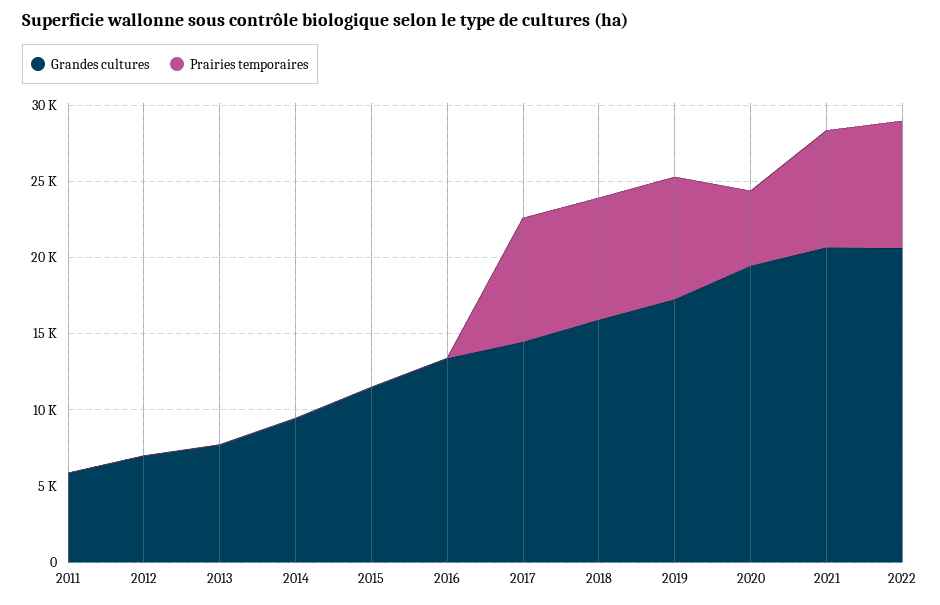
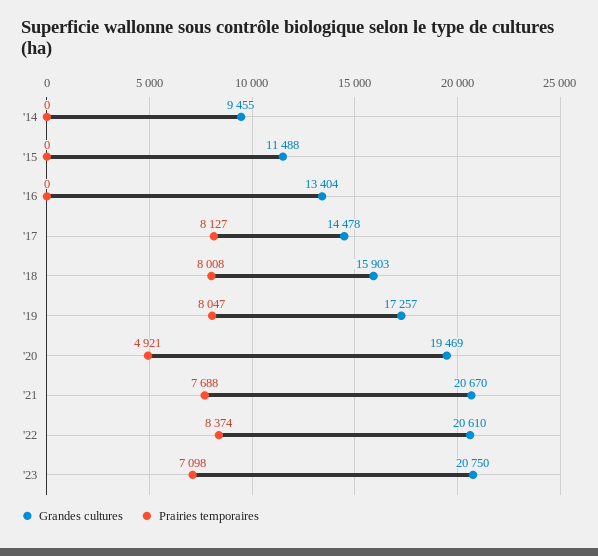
Grandes cultures, 2011: 6000 -> none
Prairies temporaires, 2011: 0 -> none
Grandes cultures, 2012: 7000 -> none
Prairies temporaires, 2012: 0 -> none
Grandes cultures, 2013: 8000 -> none
Prairies temporaires, 2013: 0 -> none
Grandes cultures, '23: none -> 20750
Prairies temporaires, '23: none -> 7098

